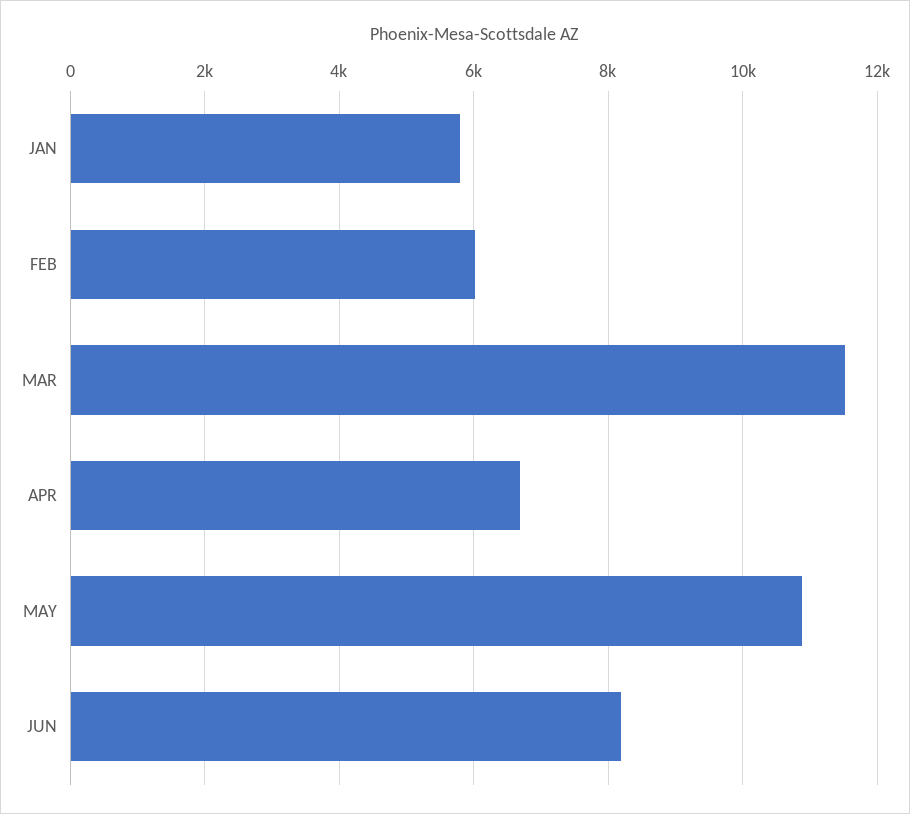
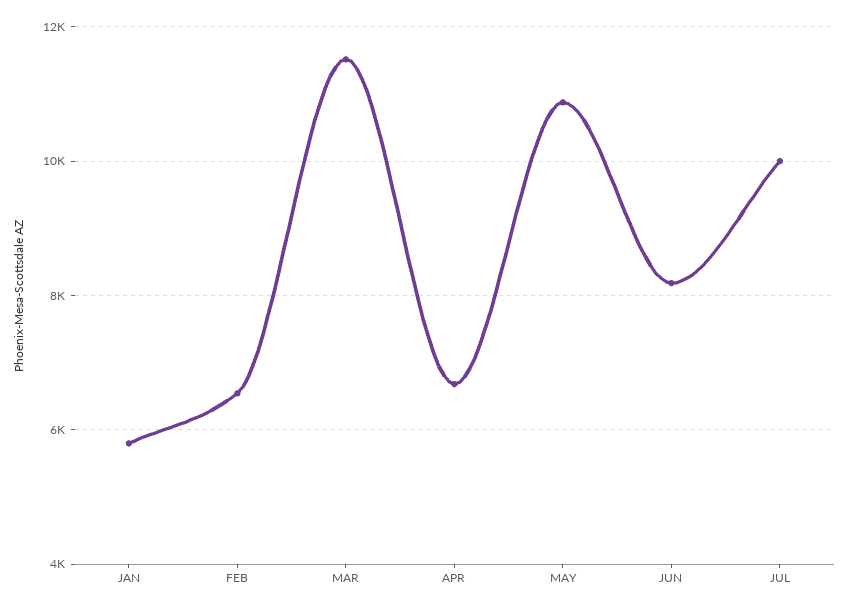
FEB: 6000 -> 6600
JUL: none -> 10000

